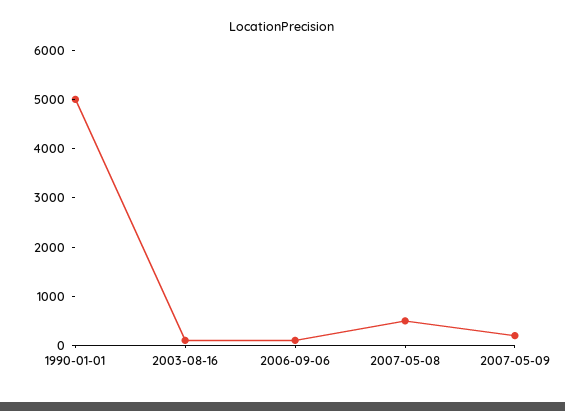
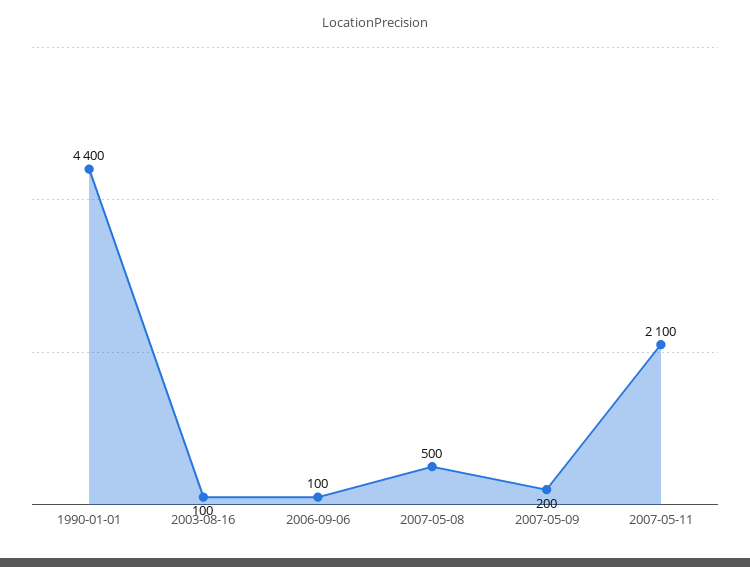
1990-01-01: 5000 -> 4400
2007-05-11: none -> 2100

